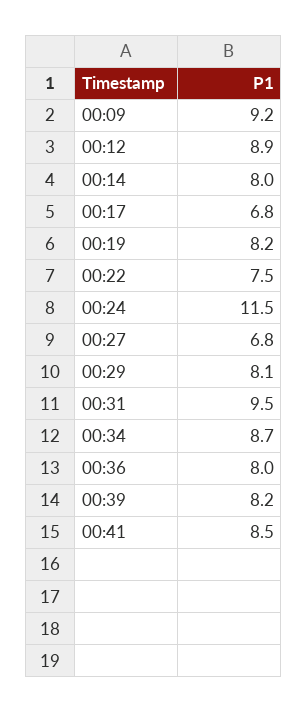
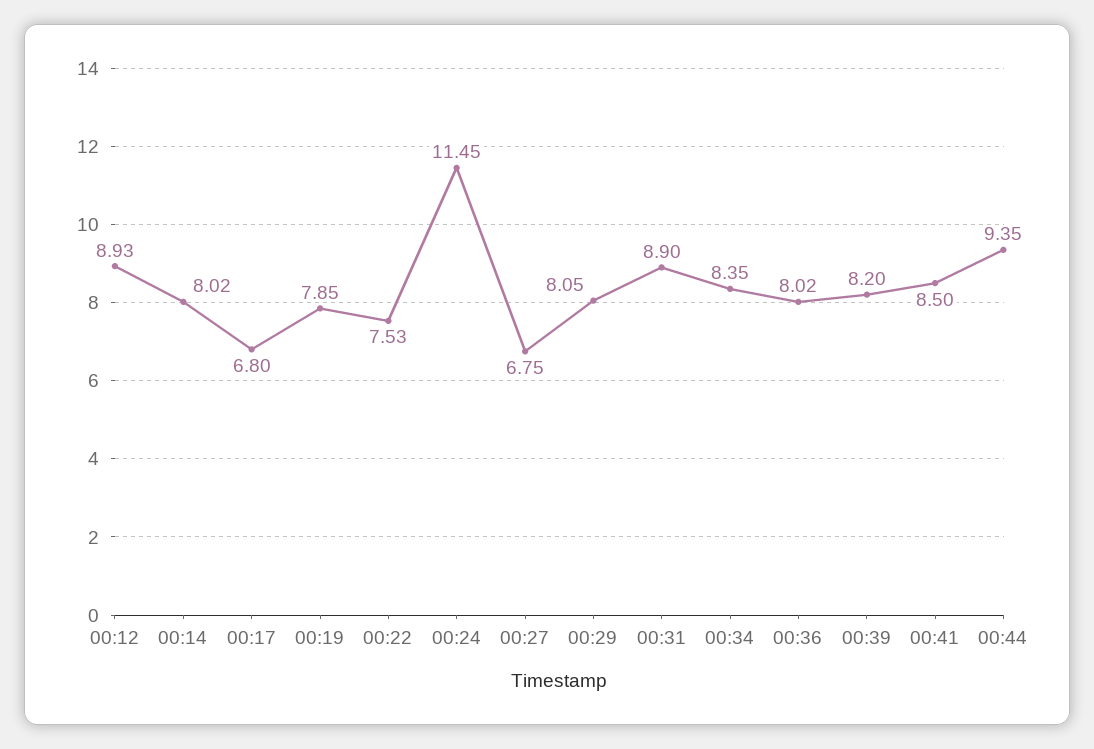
00:09: 9.2 -> none
00:19: 8.2 -> 7.85
00:31: 9.5 -> 8.9
00:34: 8.7 -> 8.35
00:44: none -> 9.35

